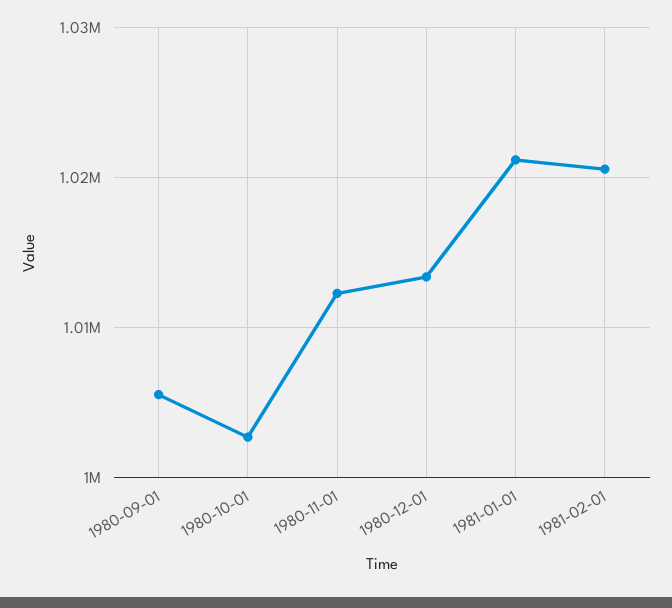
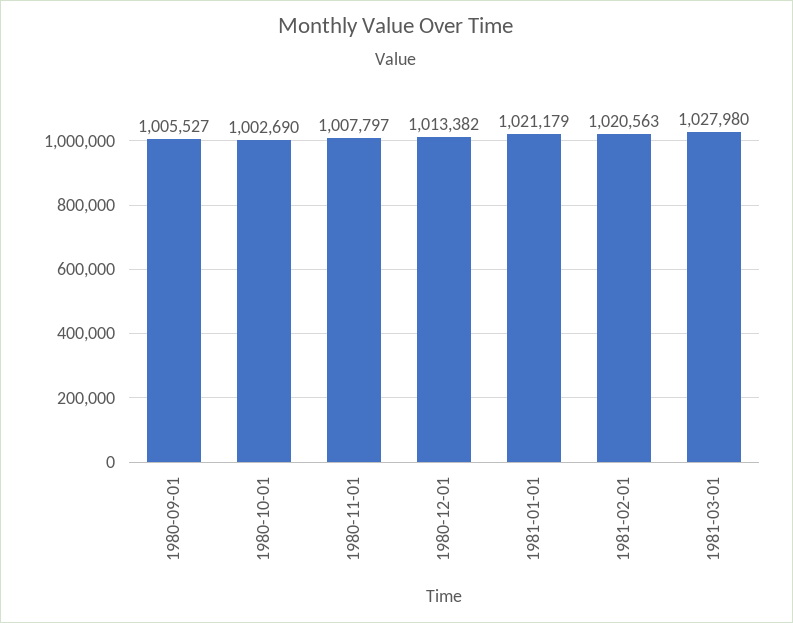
1980-11-01: 1012000 -> 1007797
1981-03-01: none -> 1027980

